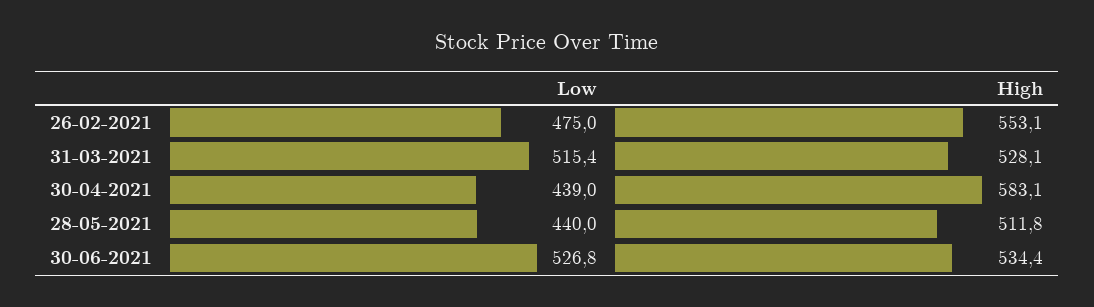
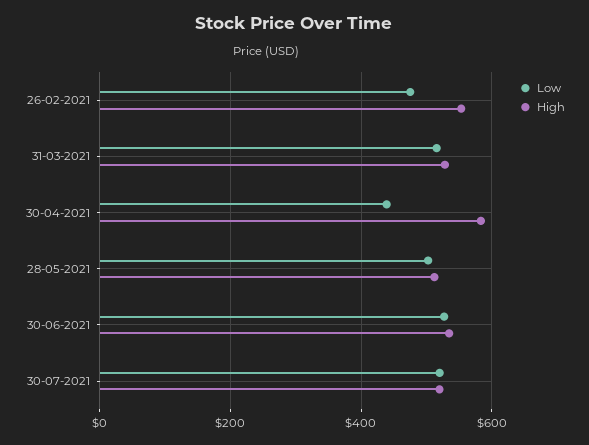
Low, 28-05-2021: 440 -> 500
Low, 30-07-2021: none -> 520
High, 30-07-2021: none -> 520

